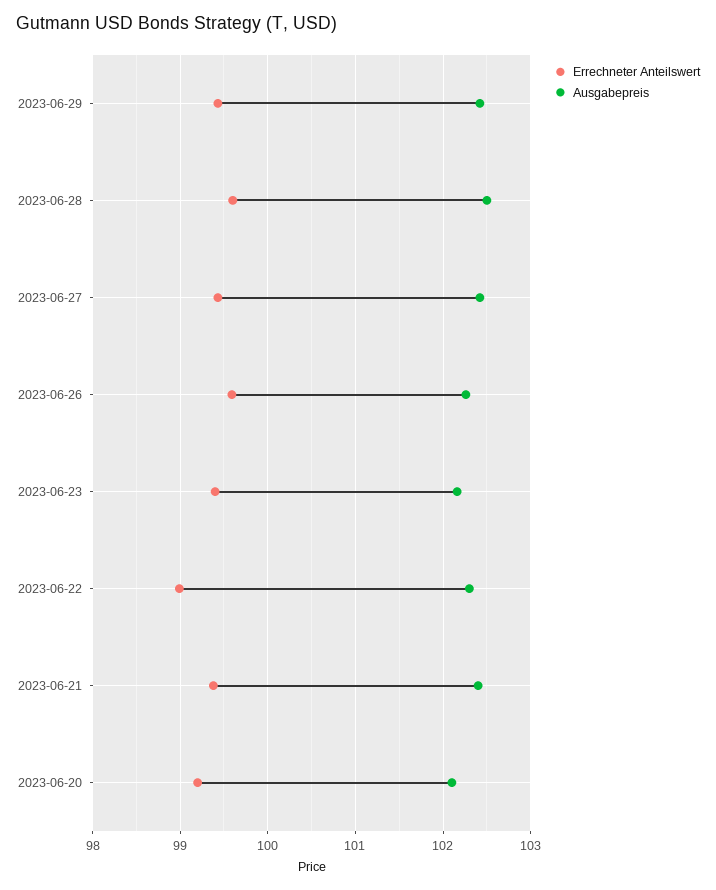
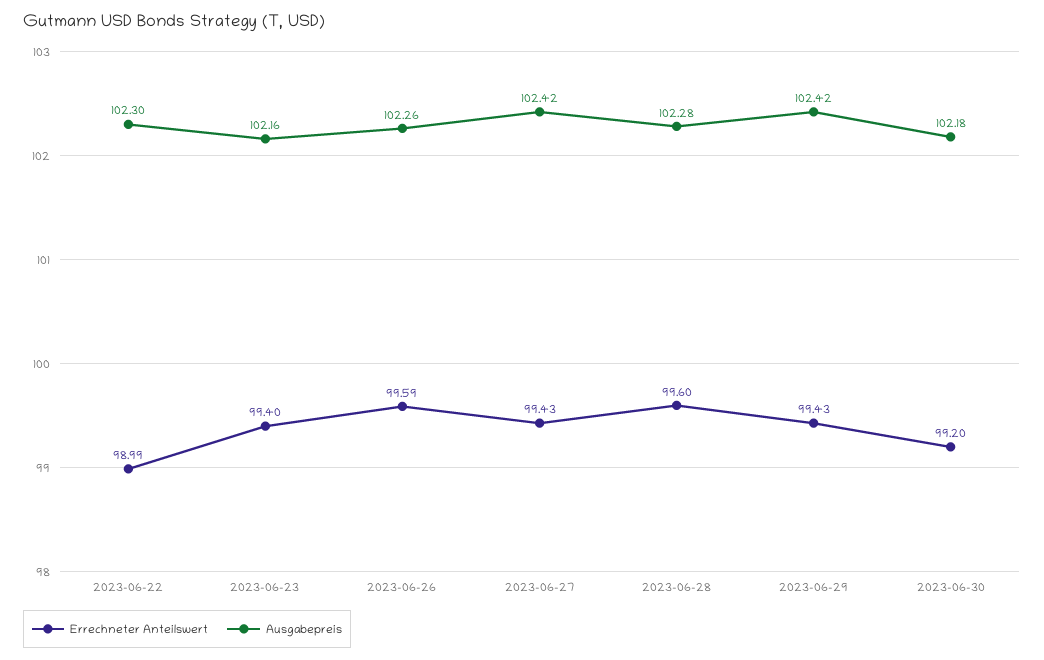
Ausgabepreis, 2023-06-28: 102.5 -> 102.28
Errechneter Anteilswert, 2023-06-21: 99.4 -> none
Ausgabepreis, 2023-06-21: 102.4 -> none
Errechneter Anteilswert, 2023-06-20: 99.2 -> none
Ausgabepreis, 2023-06-20: 102.1 -> none
Errechneter Anteilswert, 2023-06-30: none -> 99.2
Ausgabepreis, 2023-06-30: none -> 102.18

